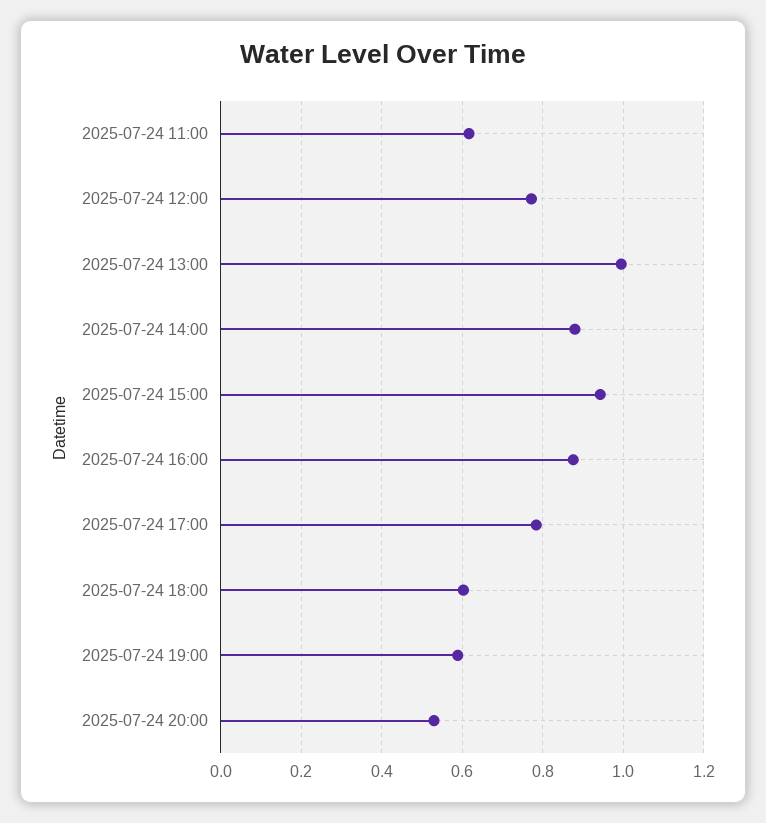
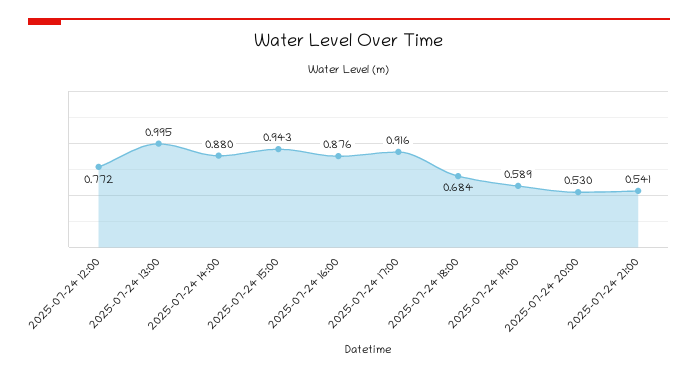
2025-07-24 11:00: 0.62 -> none
2025-07-24 17:00: 0.78 -> 0.916
2025-07-24 18:00: 0.6 -> 0.684
2025-07-24 21:00: none -> 0.541

